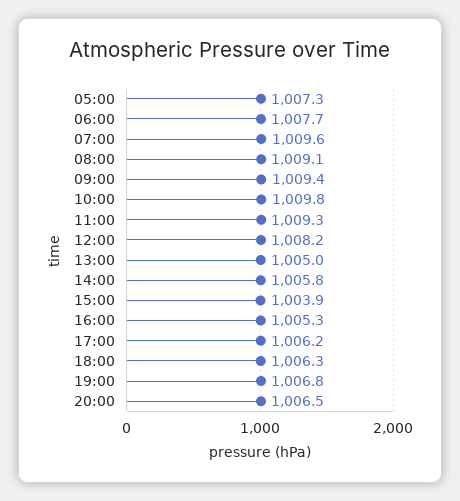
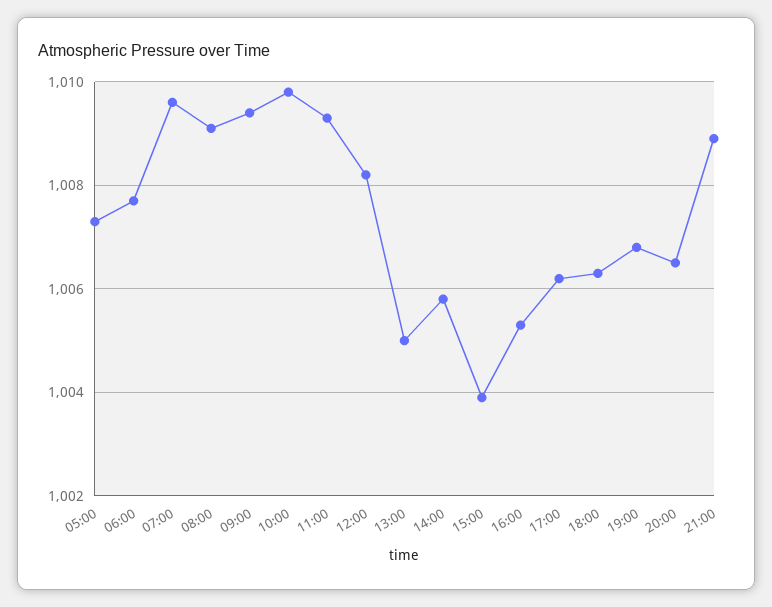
21:00: none -> 1009

